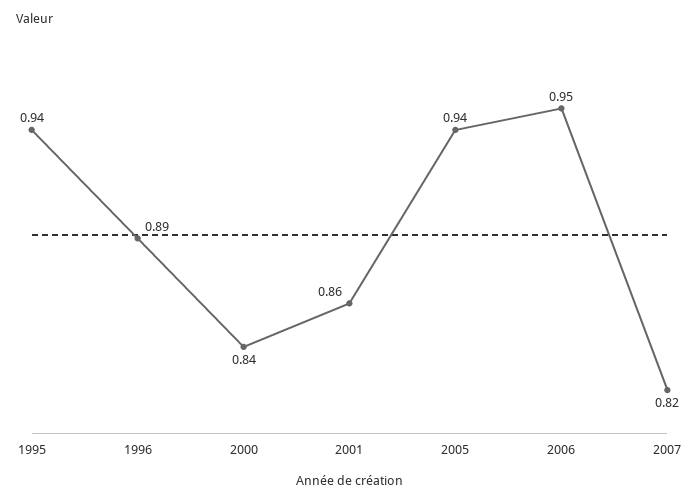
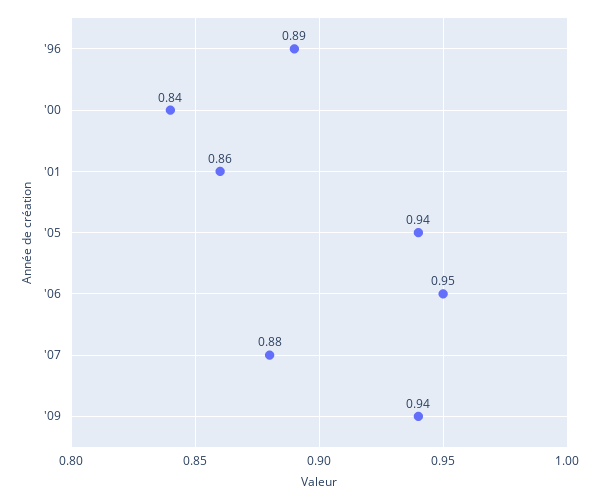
1995: 0.94 -> none
2007: 0.82 -> 0.88
'09: none -> 0.94

